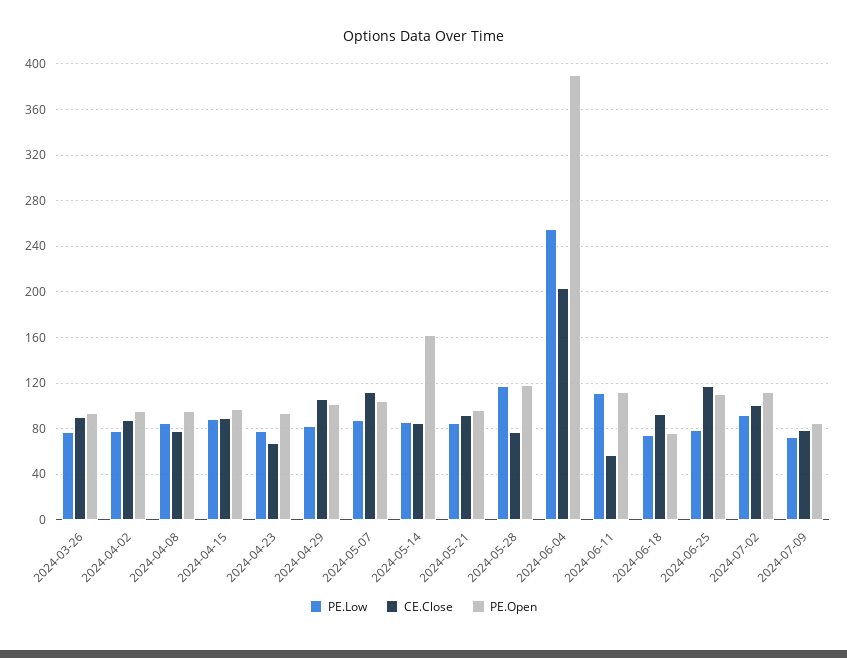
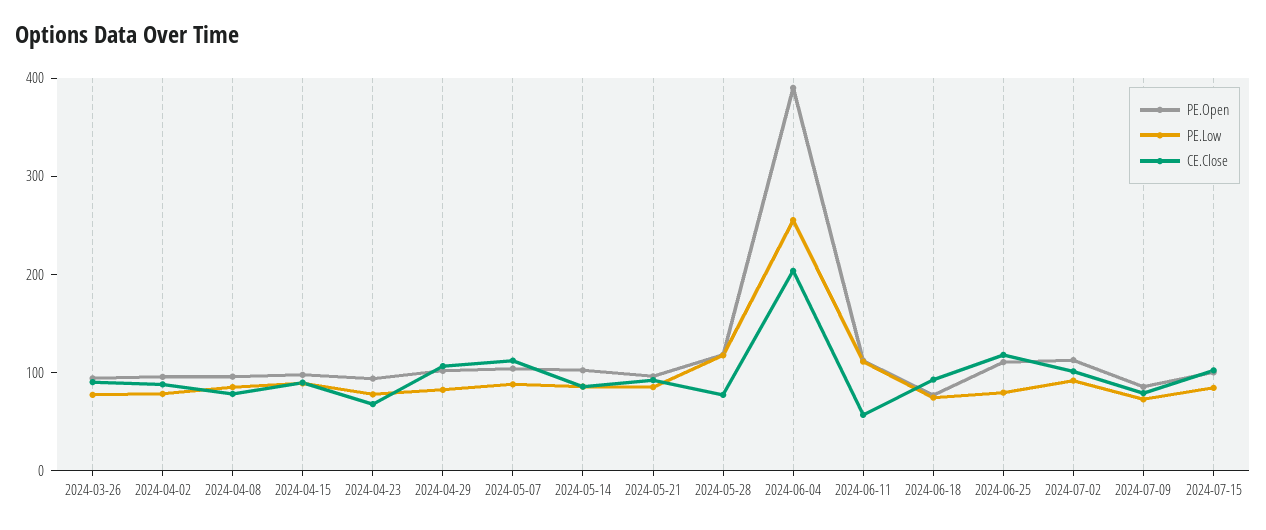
PE.Open, 2024-05-14: 160 -> 100
PE.Open, 2024-07-15: none -> 100
PE.Low, 2024-07-15: none -> 80
CE.Close, 2024-07-15: none -> 100

